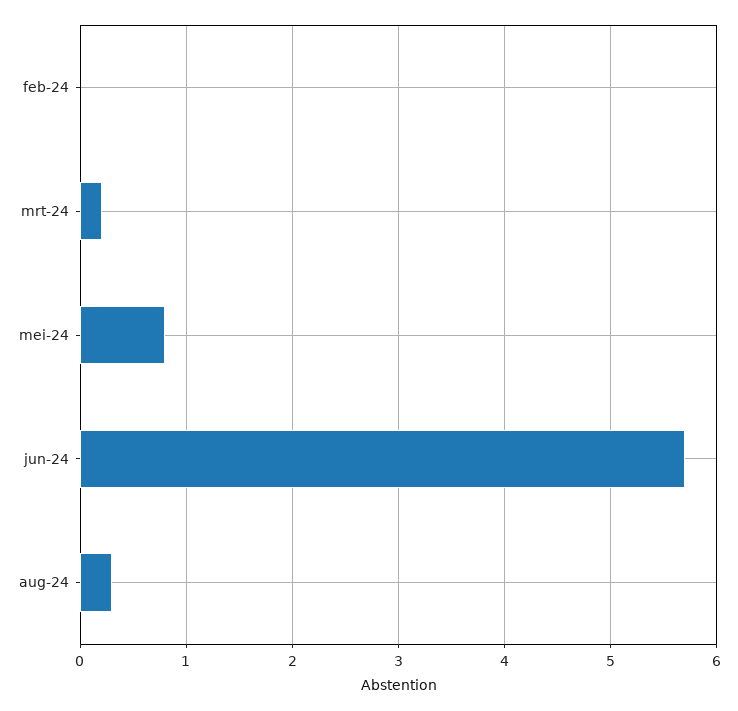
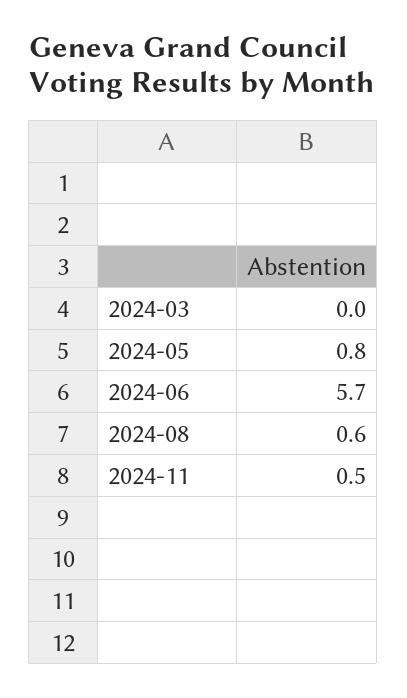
feb-24: 0 -> none
mrt-24: 0.2 -> 0
aug-24: 0.3 -> 0.6
2024-11: none -> 0.5

